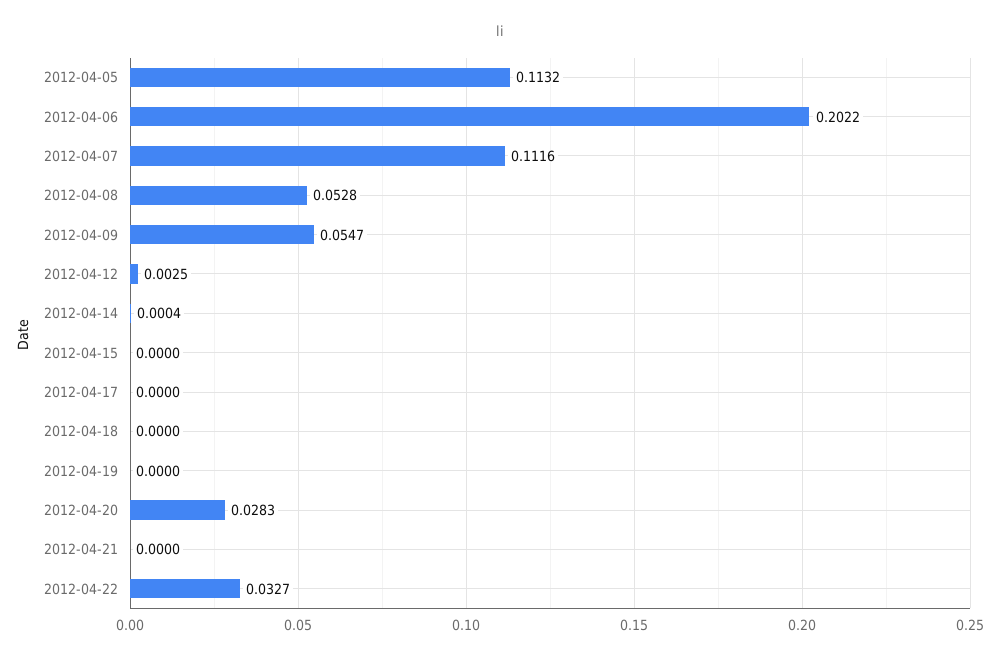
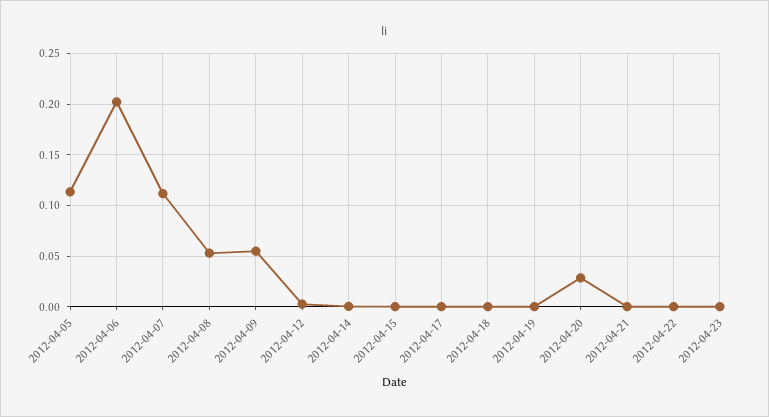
2012-04-22: 0.0327 -> 0
2012-04-23: none -> 0

